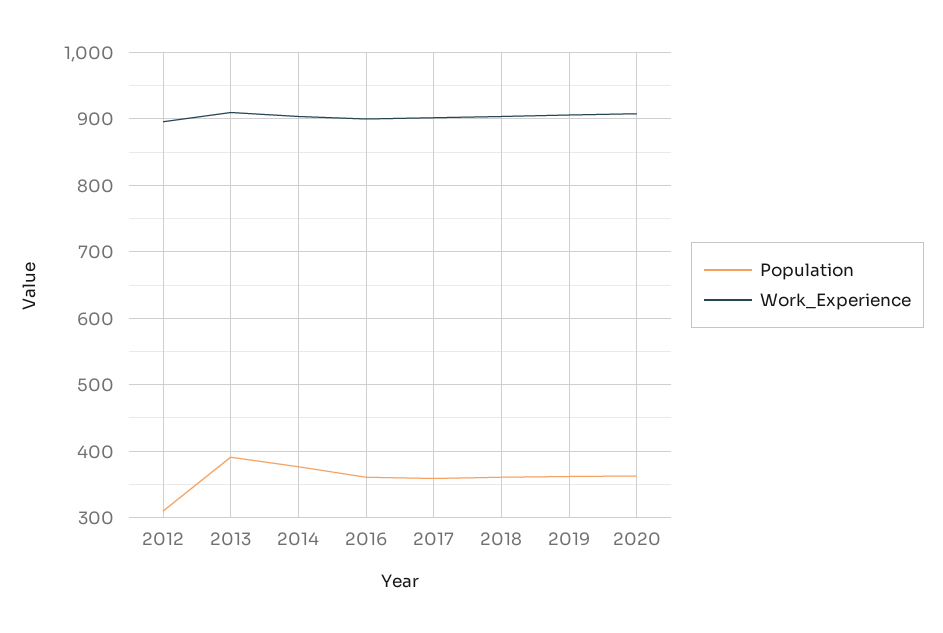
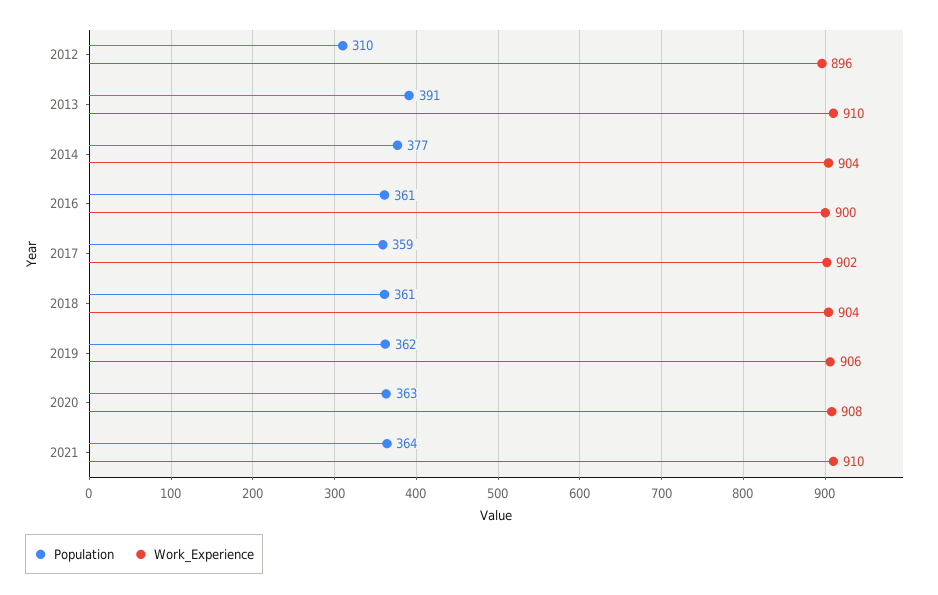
Population, 2021: none -> 364
Work_Experience, 2021: none -> 910

